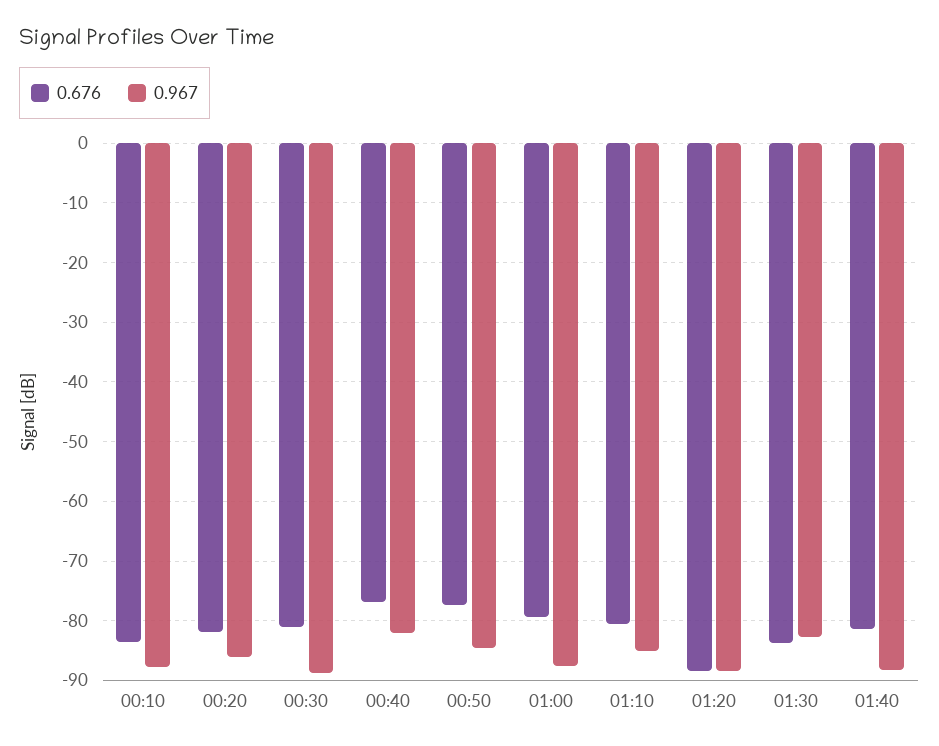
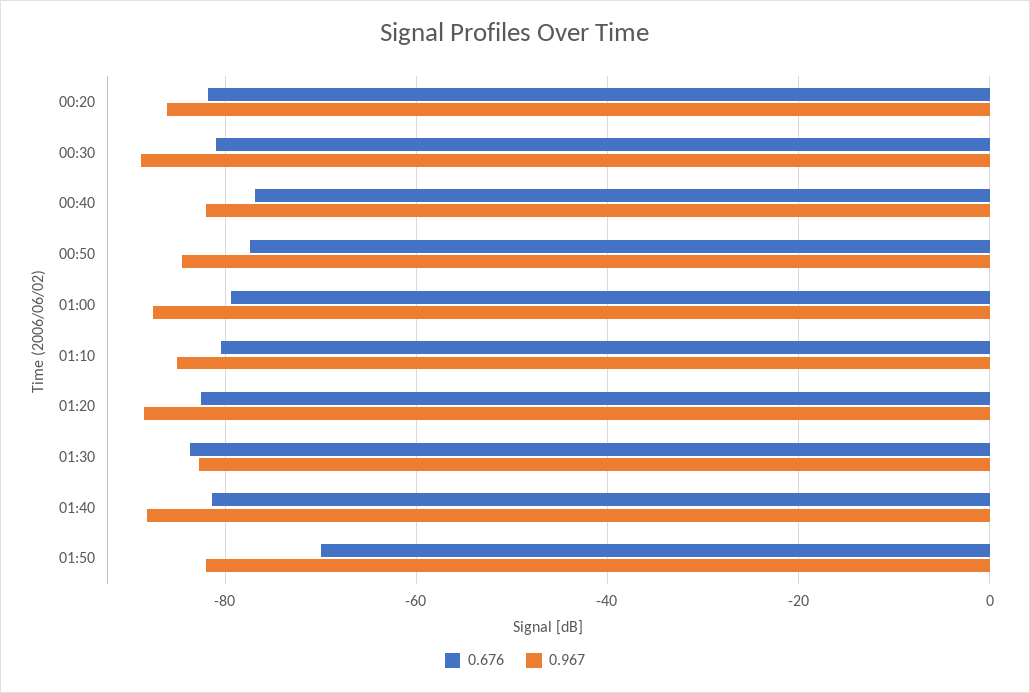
0.676, 00:10: -84 -> none
0.967, 00:10: -88 -> none
0.676, 01:20: -88 -> -82
0.676, 01:50: none -> -70
0.967, 01:50: none -> -82

